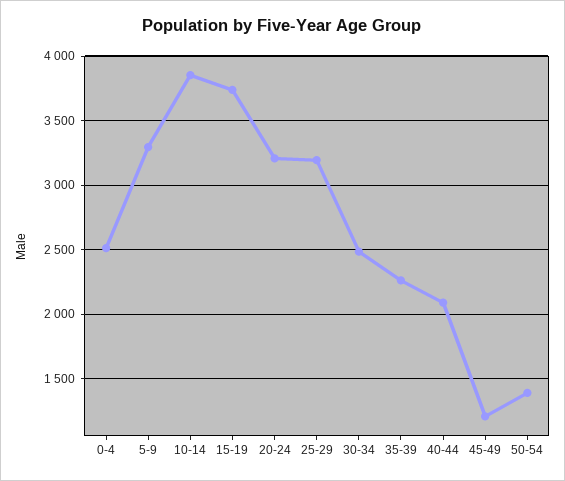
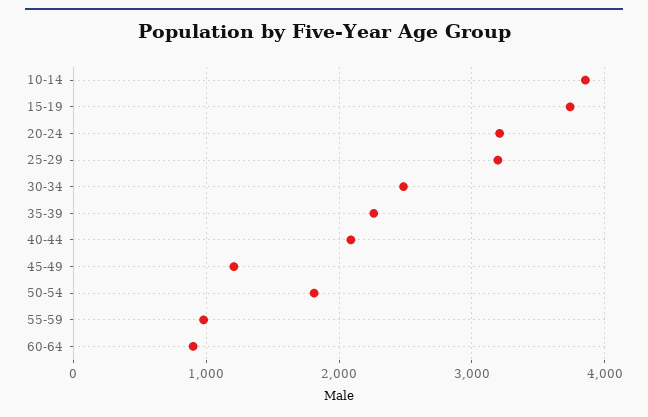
0-4: 2500 -> none
5-9: 3300 -> none
50-54: 1400 -> 1800
55-59: none -> 1000
60-64: none -> 900

